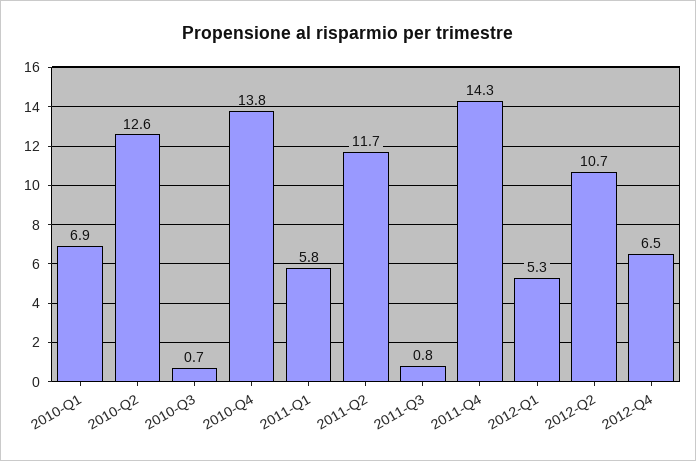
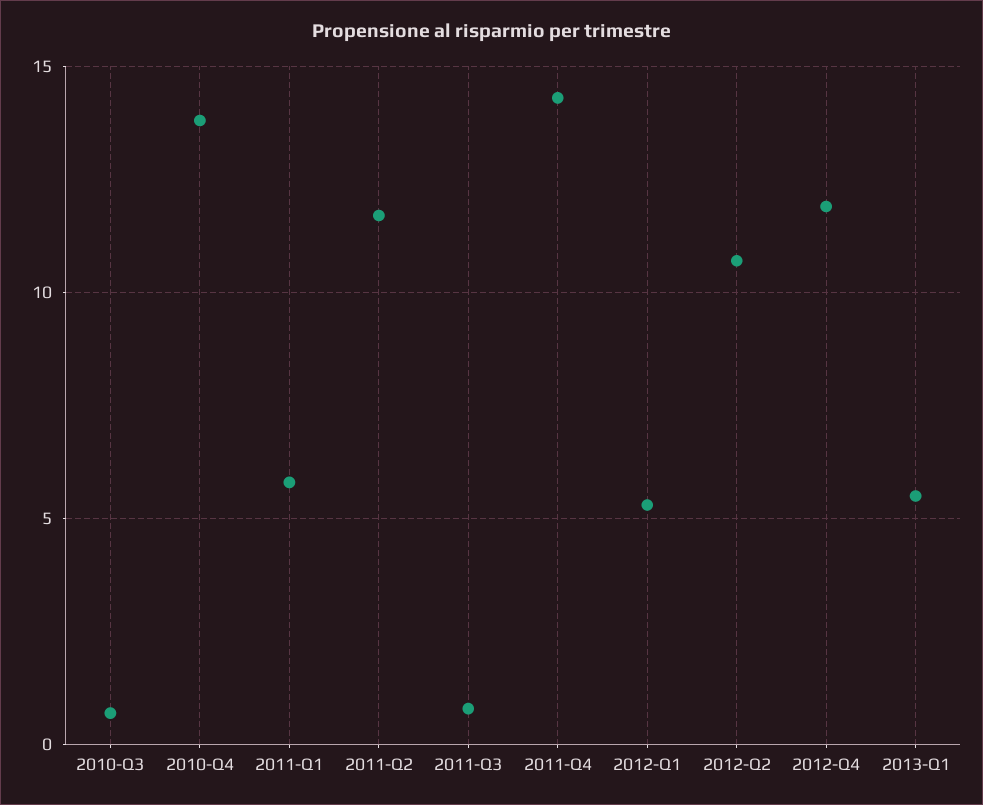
2010-Q1: 6.9 -> none
2010-Q2: 12.6 -> none
2012-Q4: 6.5 -> 12
2013-Q1: none -> 5.5

